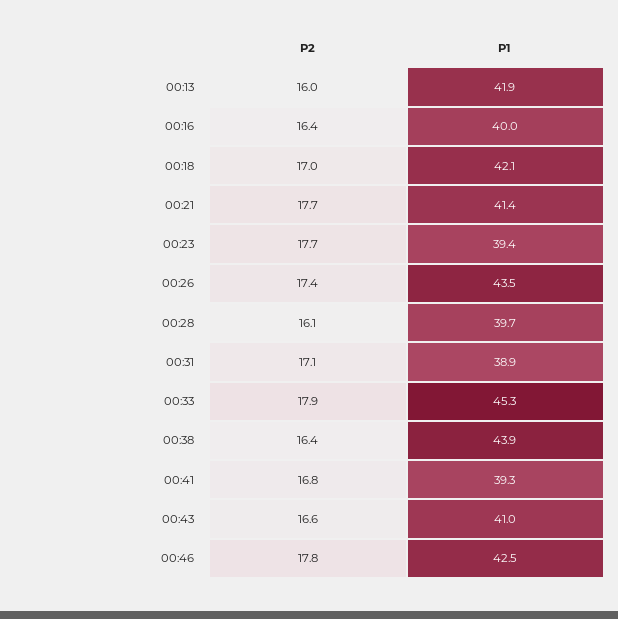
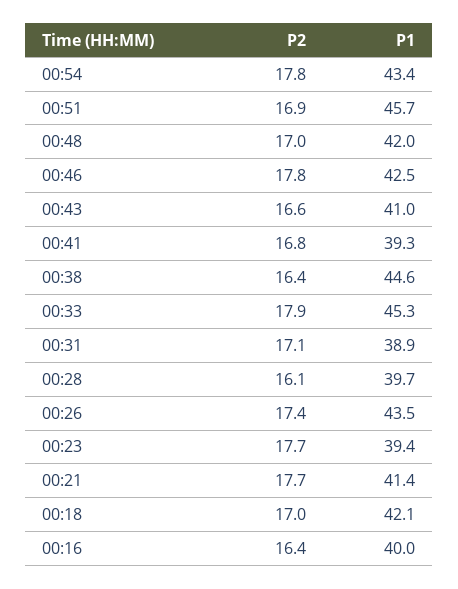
P2, 00:13: 16 -> none
P1, 00:13: 41.9 -> none
P1, 00:38: 43.9 -> 44.6
P2, 00:54: none -> 17.8
P1, 00:54: none -> 43.4
P2, 00:51: none -> 16.9
P1, 00:51: none -> 45.7
P2, 00:48: none -> 17
P1, 00:48: none -> 42

